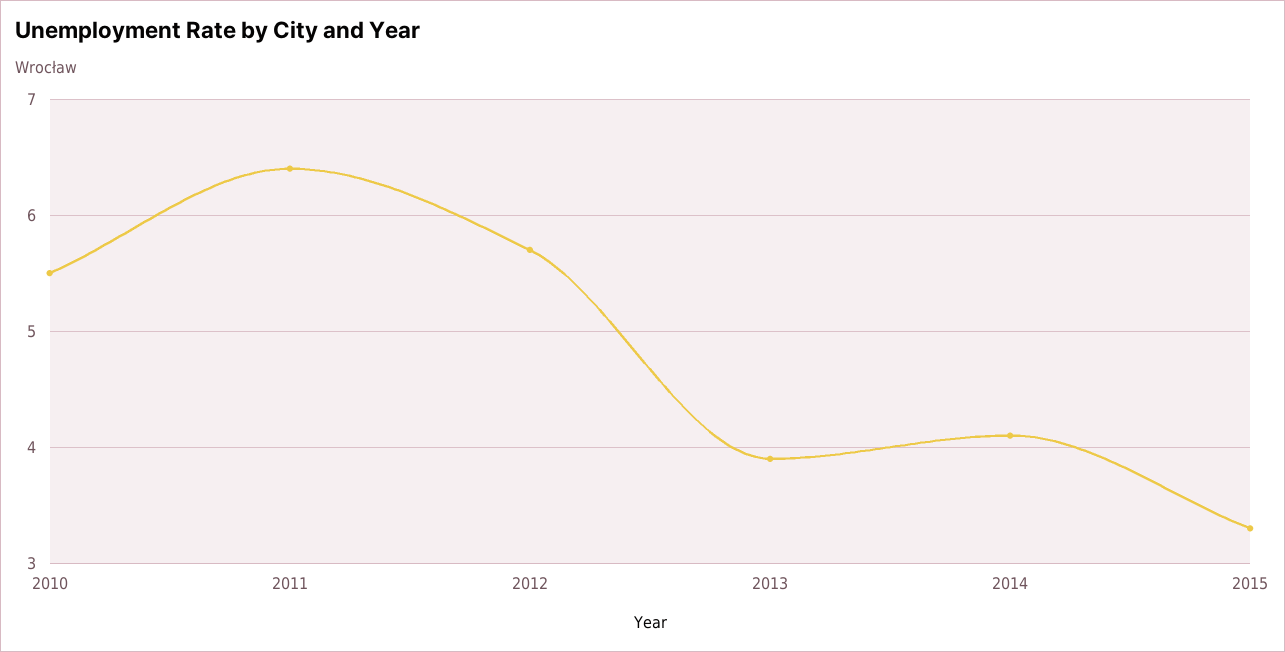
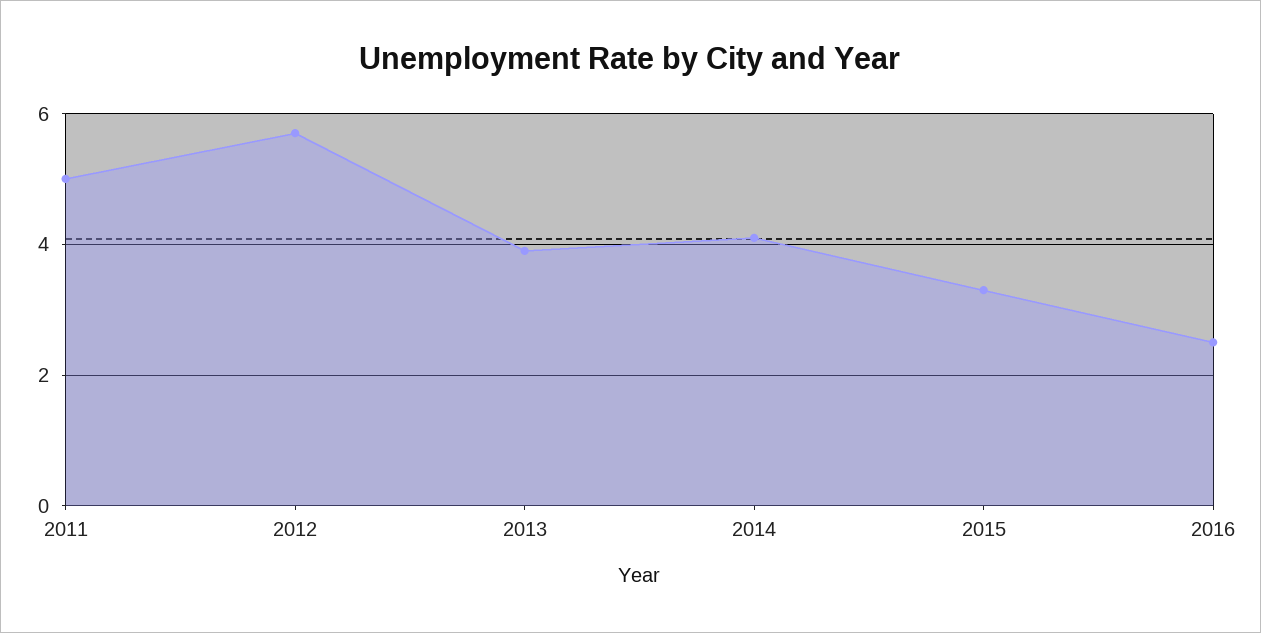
2010: 5.5 -> none
2011: 6.4 -> 5
2016: none -> 2.5

